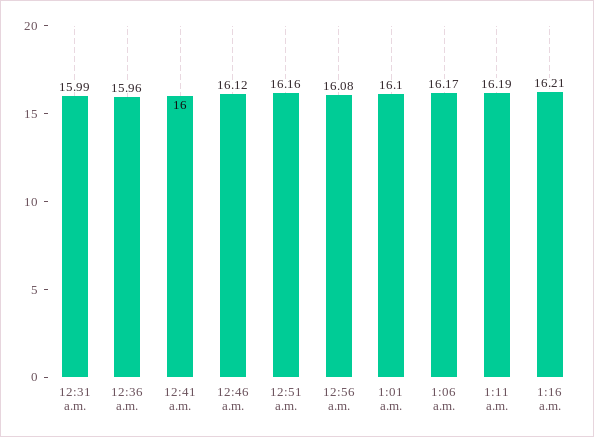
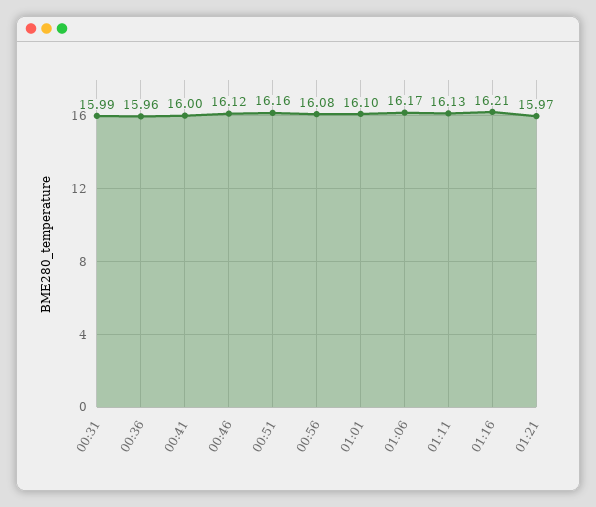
1:11 a.m.: 16.19 -> 16.13
01:21: none -> 15.97

